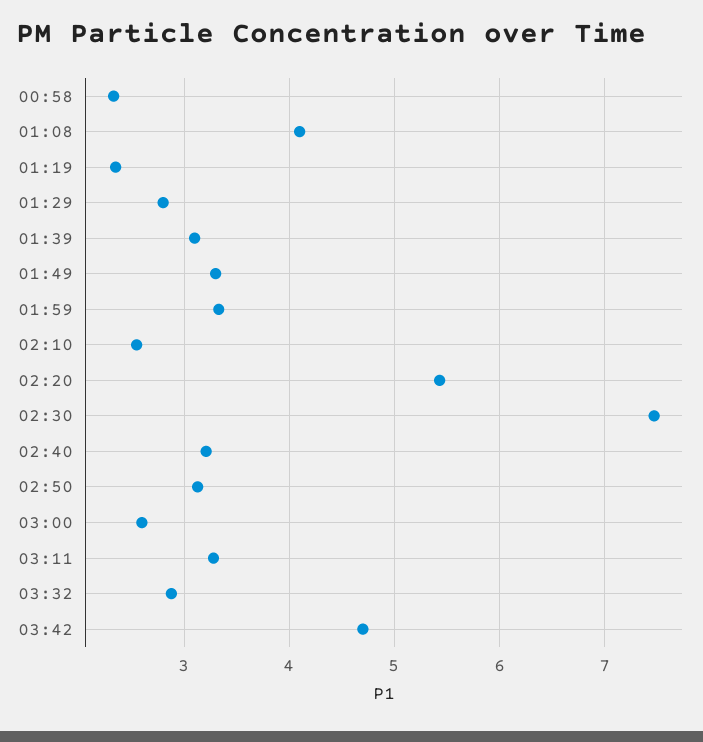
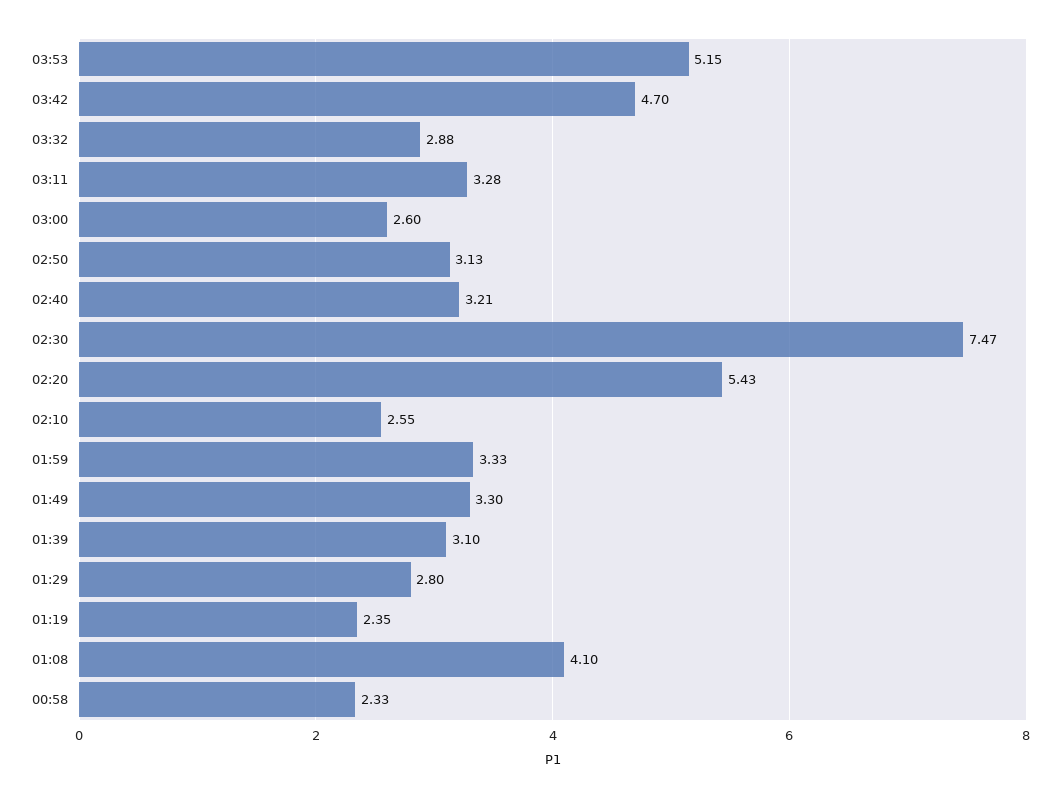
03:53: none -> 5.15

